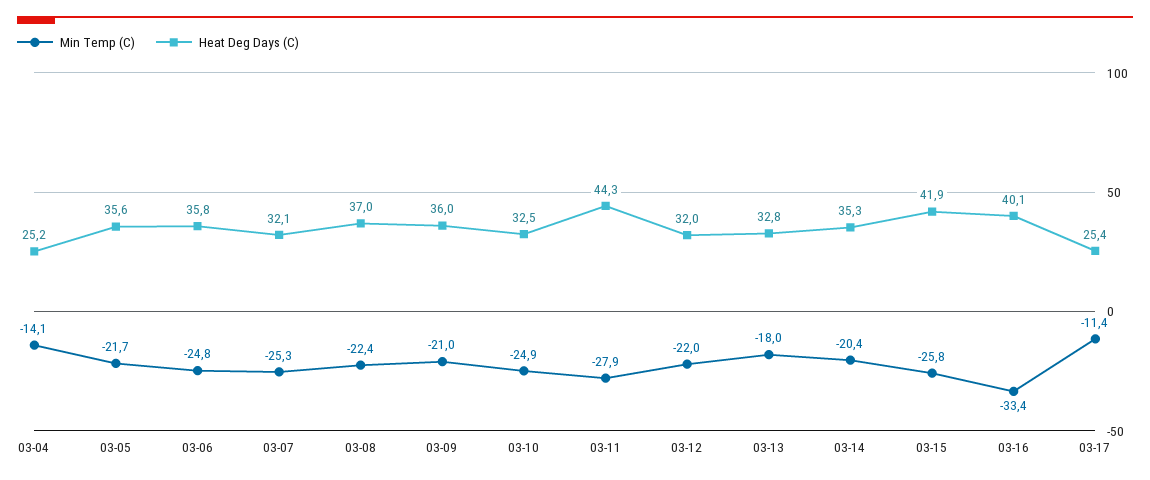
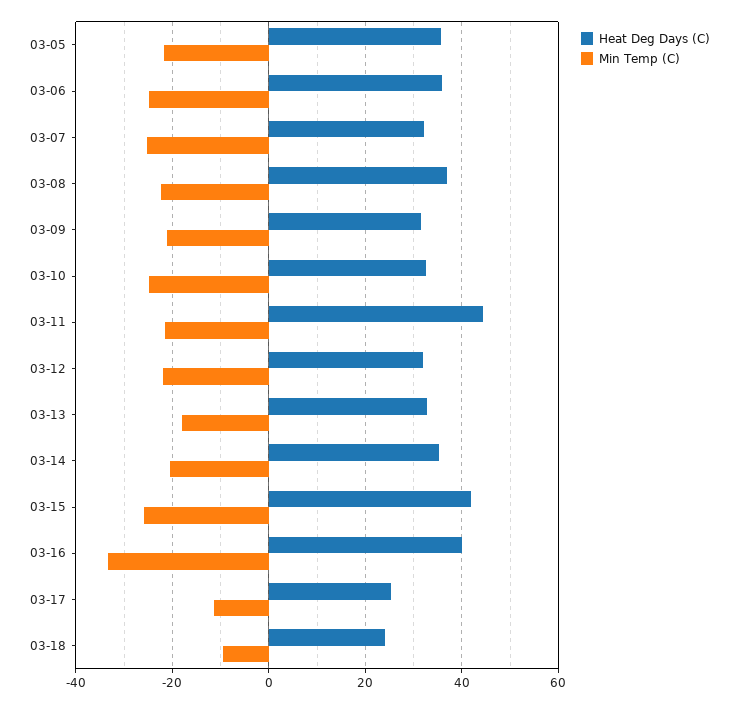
Min Temp (C), 03-04: -14.1 -> none
Heat Deg Days (C), 03-04: 25.2 -> none
Heat Deg Days (C), 03-09: 36 -> 32
Min Temp (C), 03-11: -27.9 -> -22
Heat Deg Days (C), 03-18: none -> 24
Min Temp (C), 03-18: none -> -10

